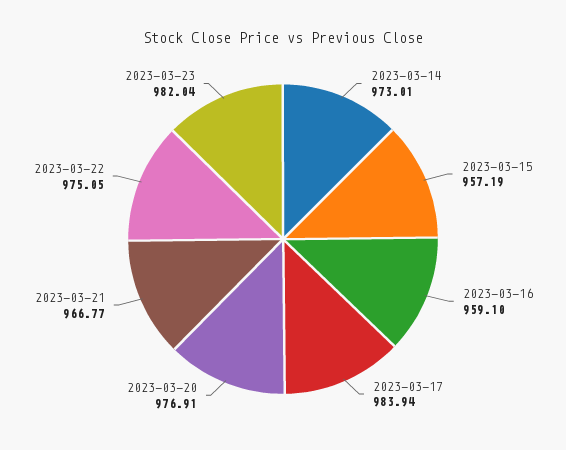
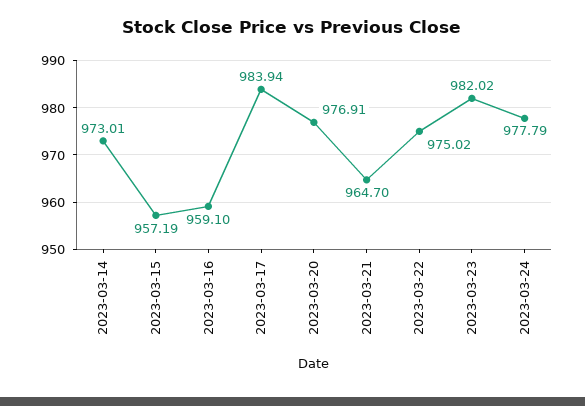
2023-03-21: 966.77 -> 964.7
2023-03-22: 975.05 -> 975.02
2023-03-23: 982.04 -> 982.02
2023-03-24: none -> 977.79

